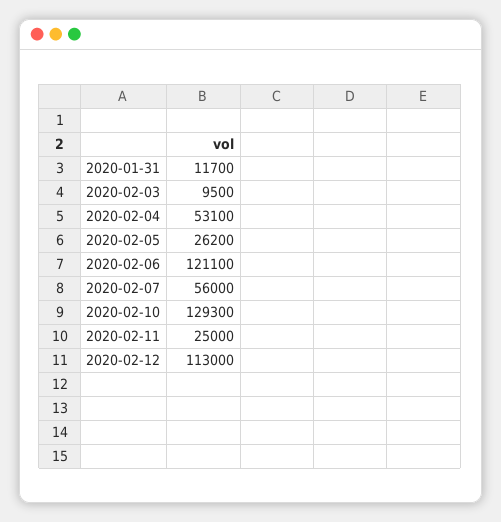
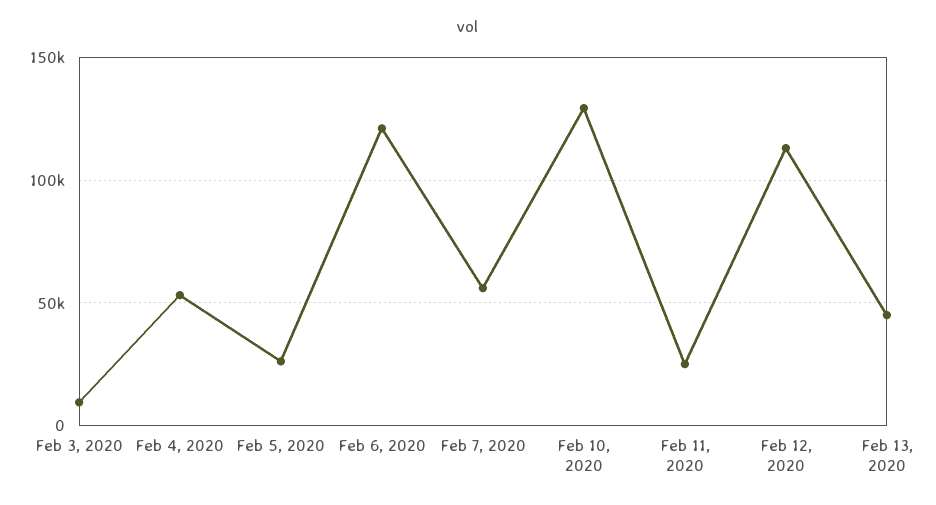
2020-01-31: 11700 -> none
Feb 13, 2020: none -> 45000

